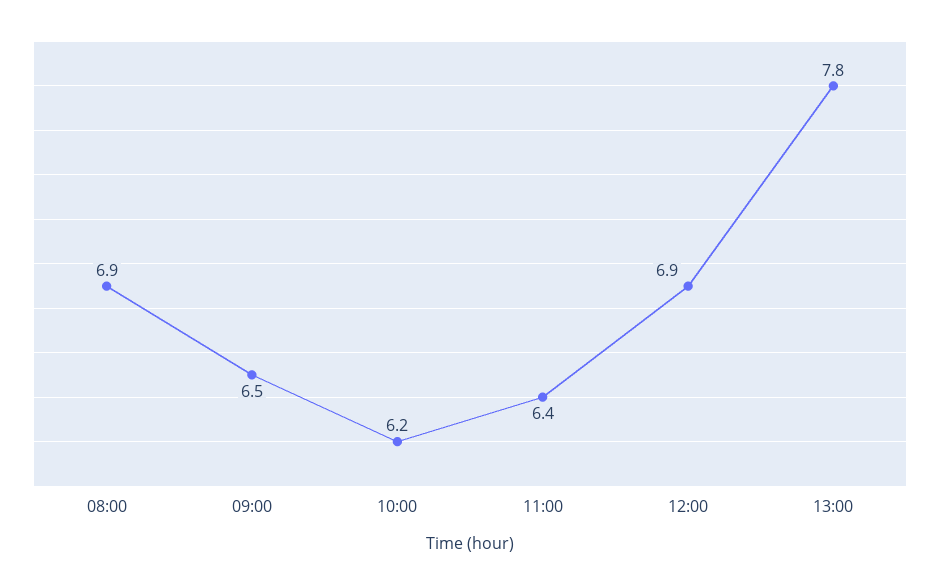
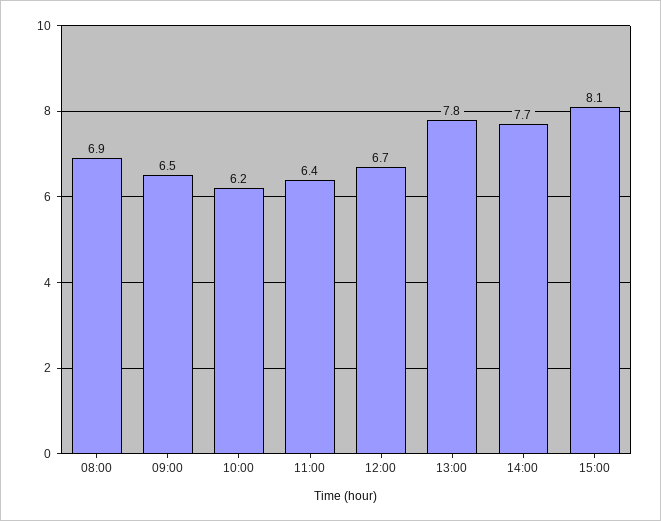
12:00: 6.9 -> 6.7
14:00: none -> 7.7
15:00: none -> 8.1

